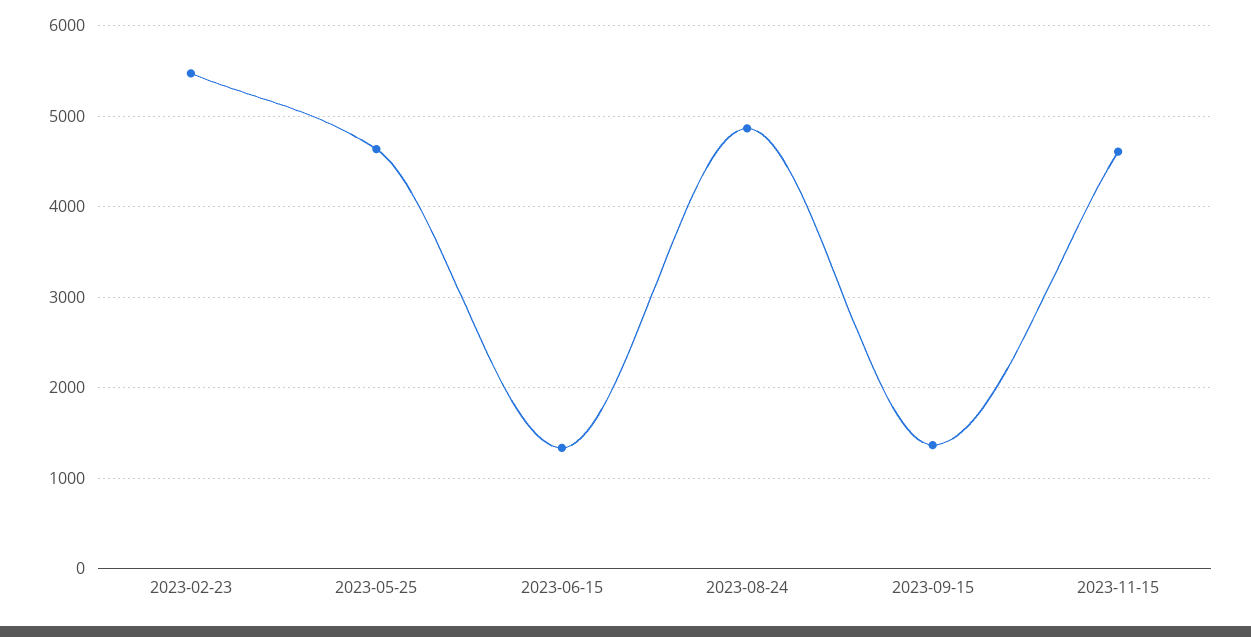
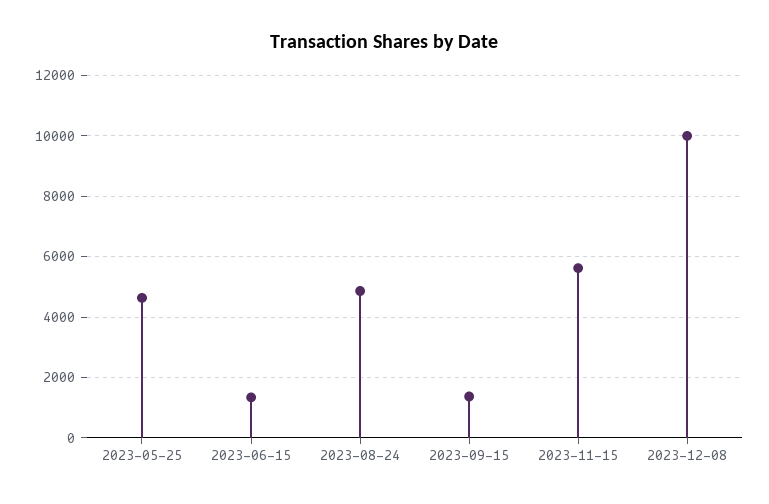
2023-02-23: 5500 -> none
2023-11-15: 4600 -> 5600
2023-12-08: none -> 10000

